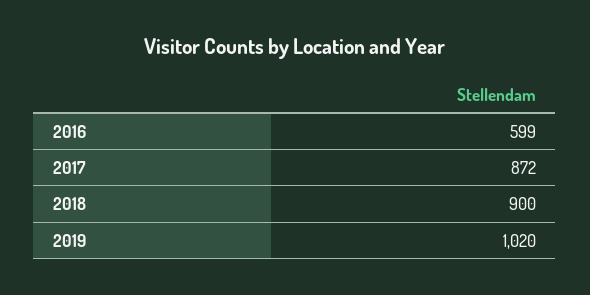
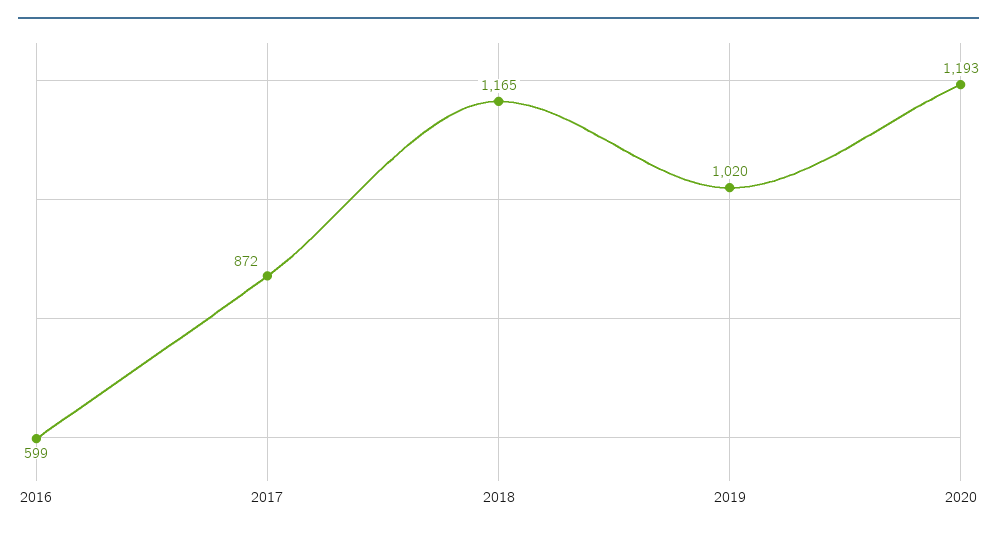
2018: 900 -> 1165
2020: none -> 1193

